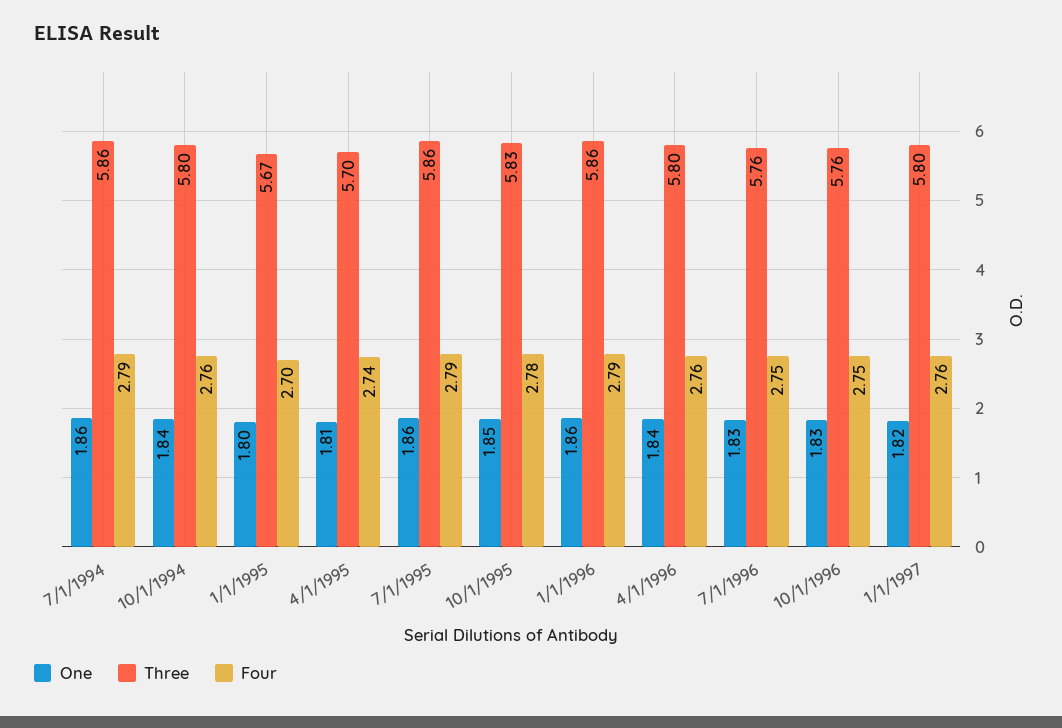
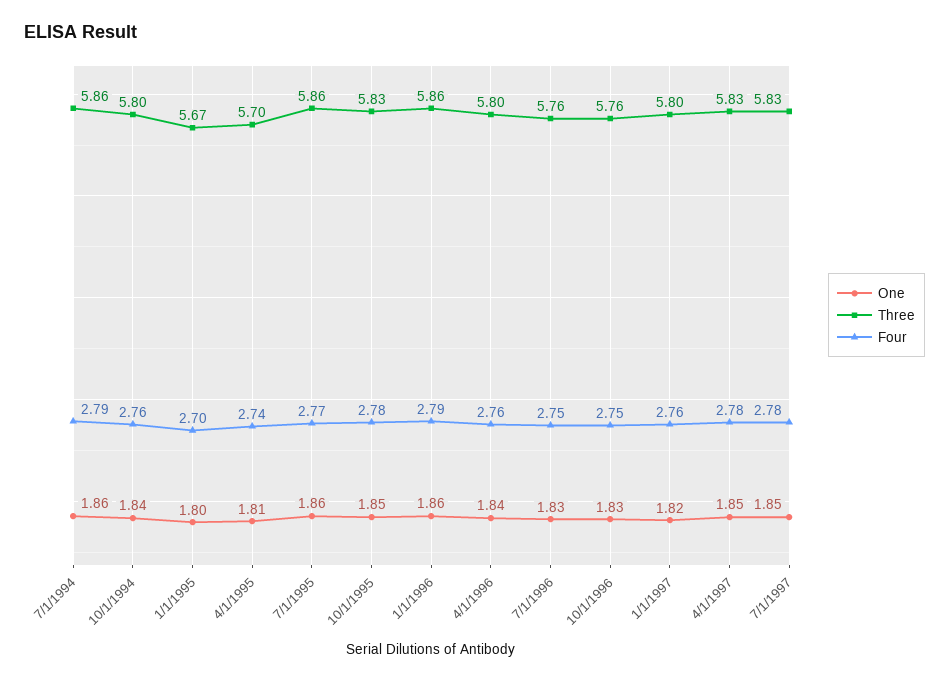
Four, 7/1/1995: 2.79 -> 2.77
One, 4/1/1997: none -> 1.85
Three, 4/1/1997: none -> 5.83
Four, 4/1/1997: none -> 2.78
One, 7/1/1997: none -> 1.85
Three, 7/1/1997: none -> 5.83
Four, 7/1/1997: none -> 2.78

